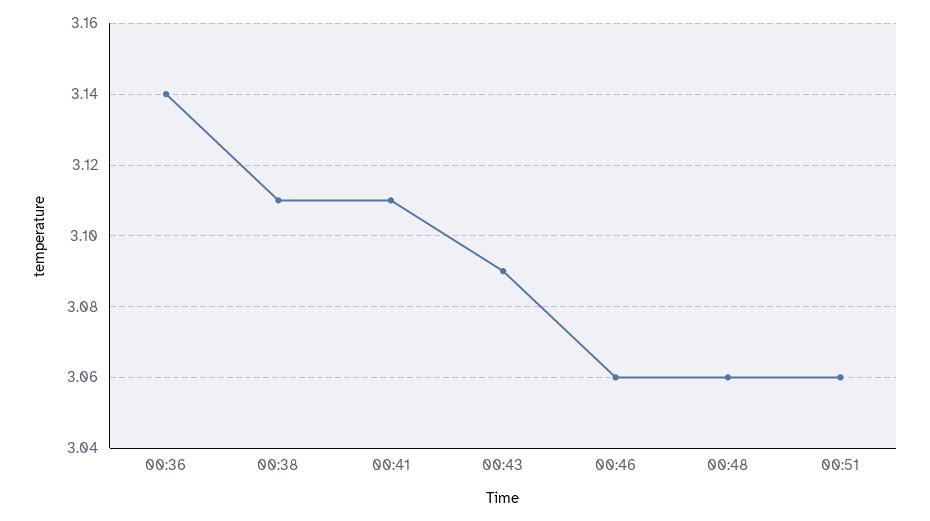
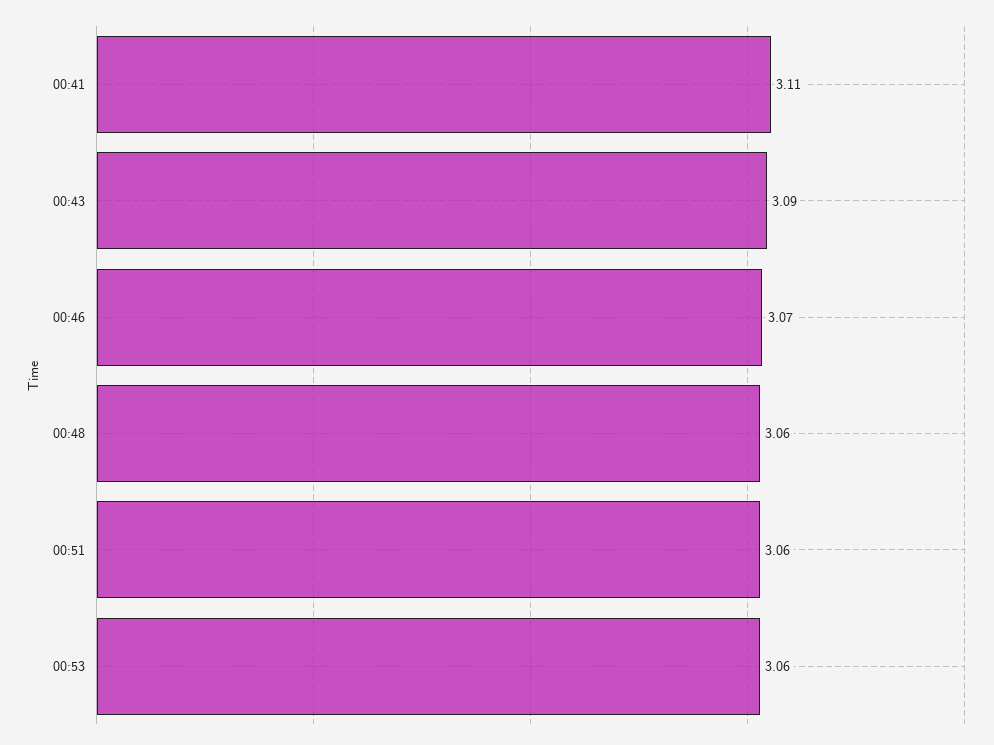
00:36: 3.14 -> none
00:38: 3.11 -> none
00:46: 3.06 -> 3.07
00:53: none -> 3.06

